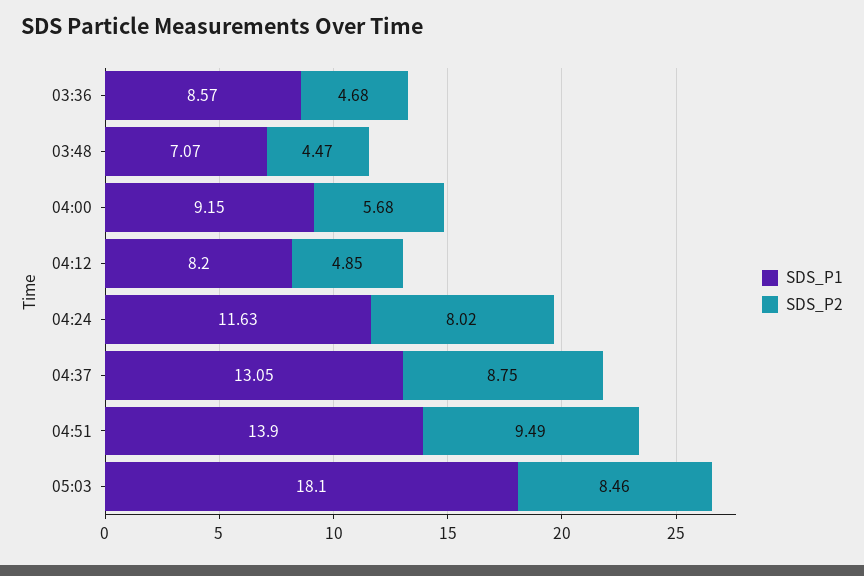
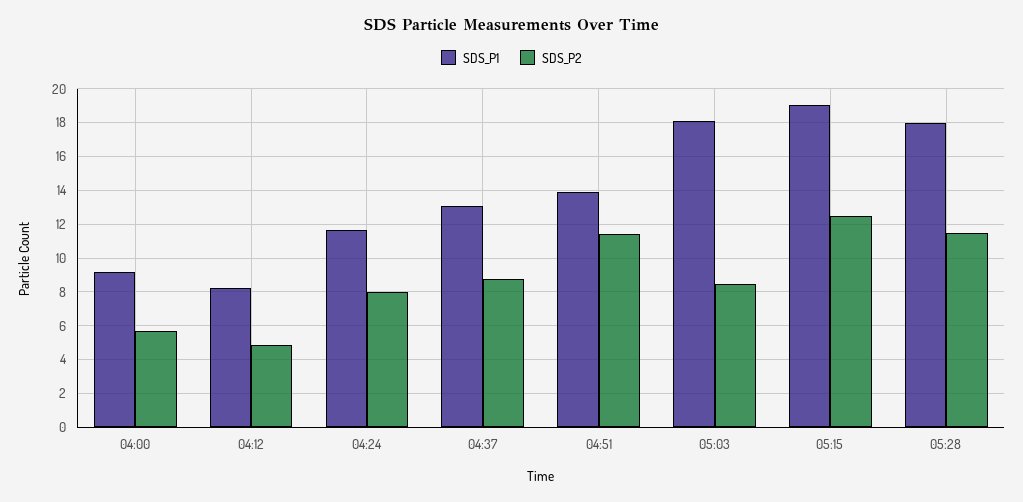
SDS_P1, 03:36: 8.57 -> none
SDS_P2, 03:36: 4.68 -> none
SDS_P1, 03:48: 7.07 -> none
SDS_P2, 03:48: 4.47 -> none
SDS_P2, 04:51: 9.49 -> 11.5
SDS_P1, 05:15: none -> 19
SDS_P2, 05:15: none -> 12.5
SDS_P1, 05:28: none -> 18
SDS_P2, 05:28: none -> 11.5

